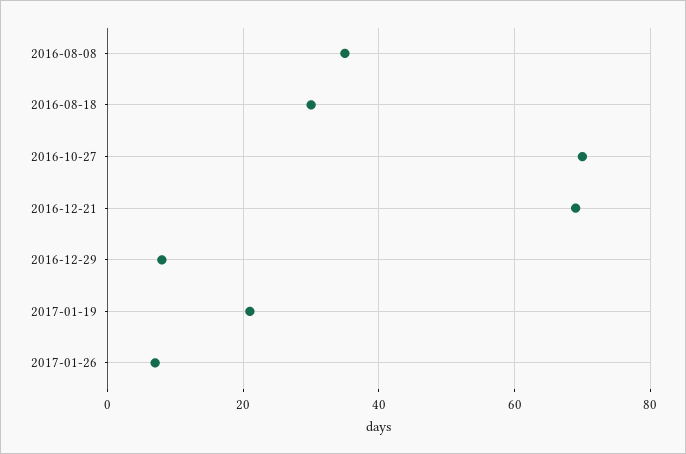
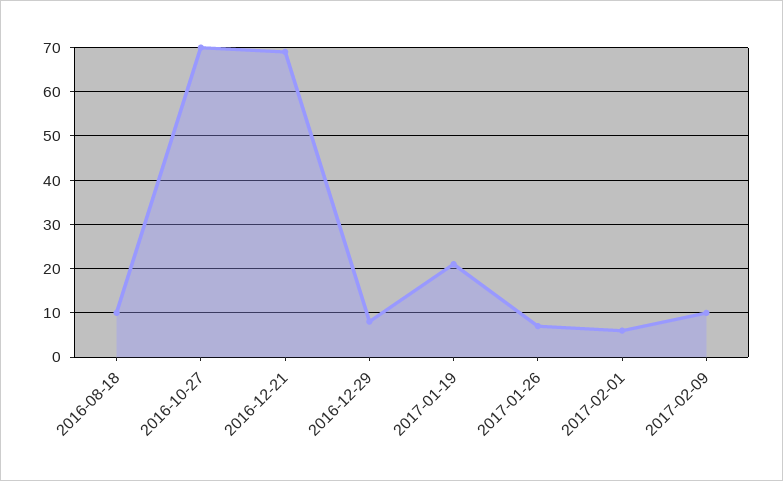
2016-08-08: 35 -> none
2016-08-18: 30 -> 10
2017-02-01: none -> 5
2017-02-09: none -> 10

